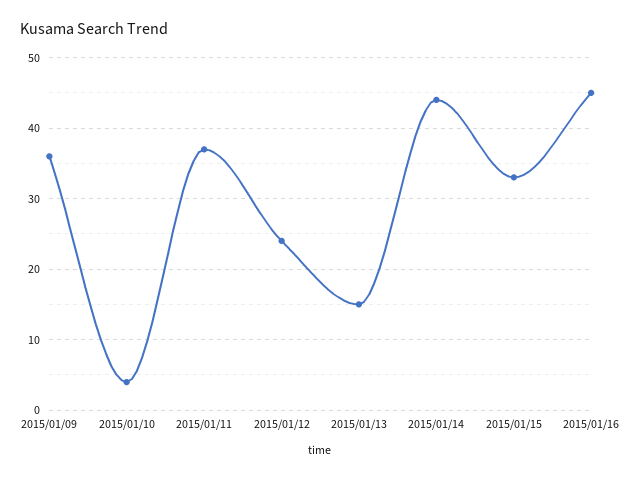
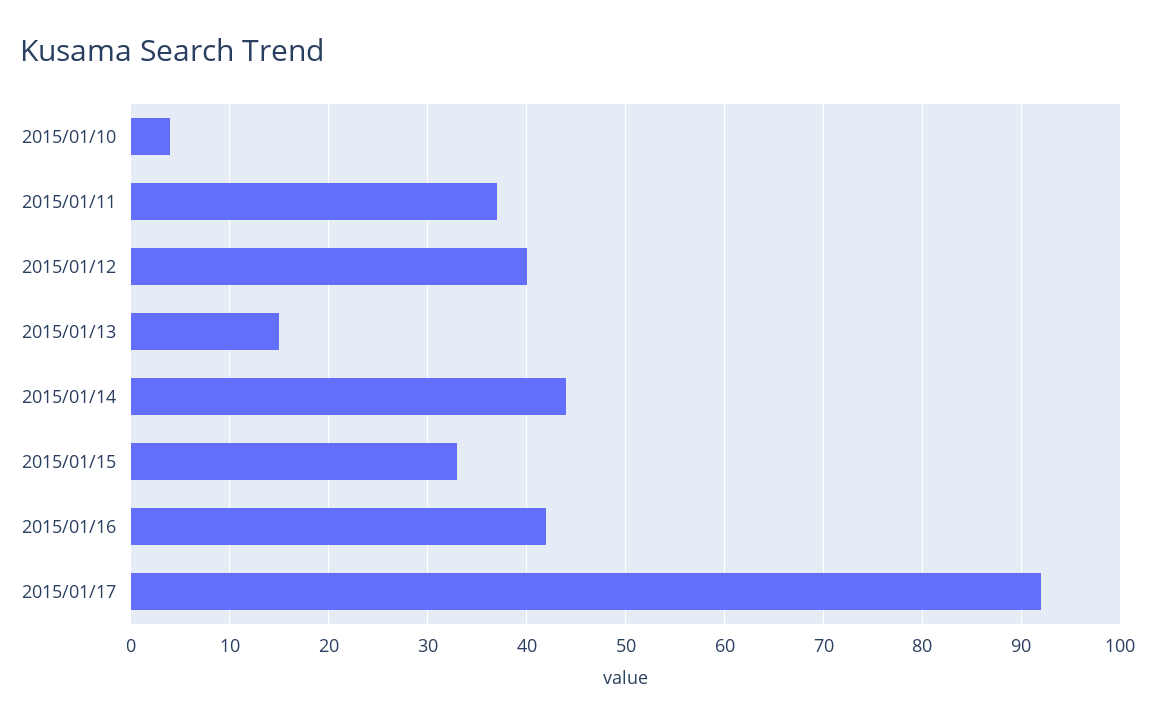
2015/01/09: 36 -> none
2015/01/12: 24 -> 40
2015/01/16: 45 -> 42
2015/01/17: none -> 92

